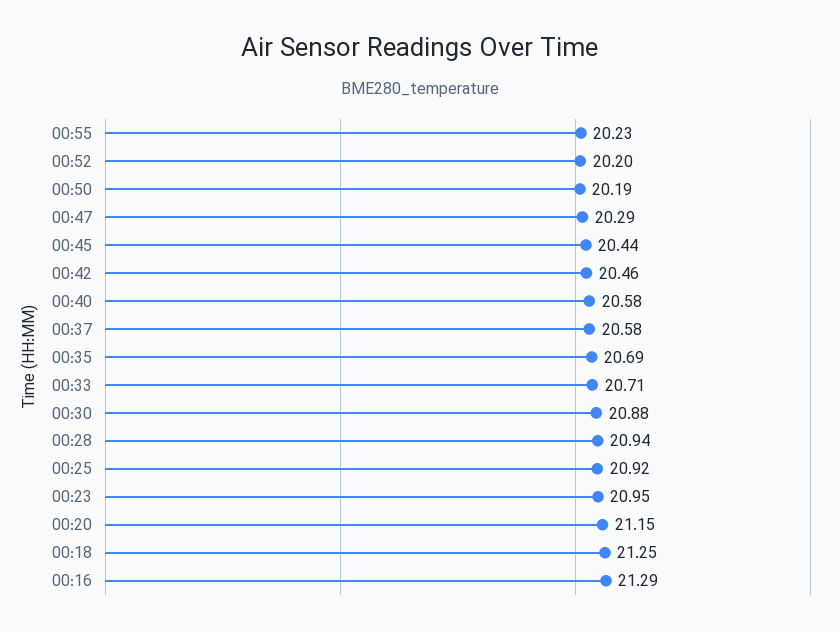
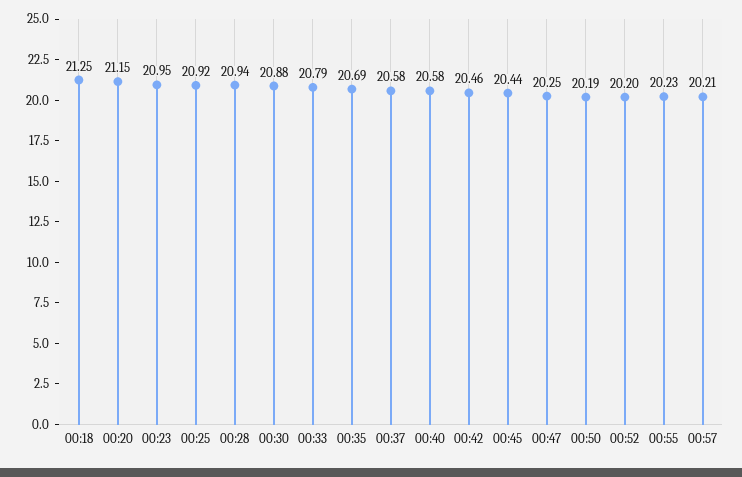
00:47: 20.29 -> 20.25
00:33: 20.71 -> 20.79
00:16: 21.29 -> none
00:57: none -> 20.21

